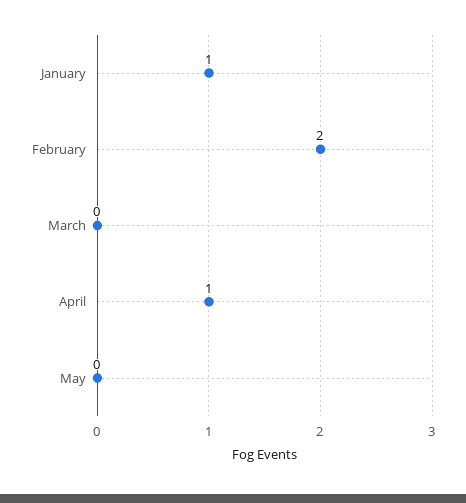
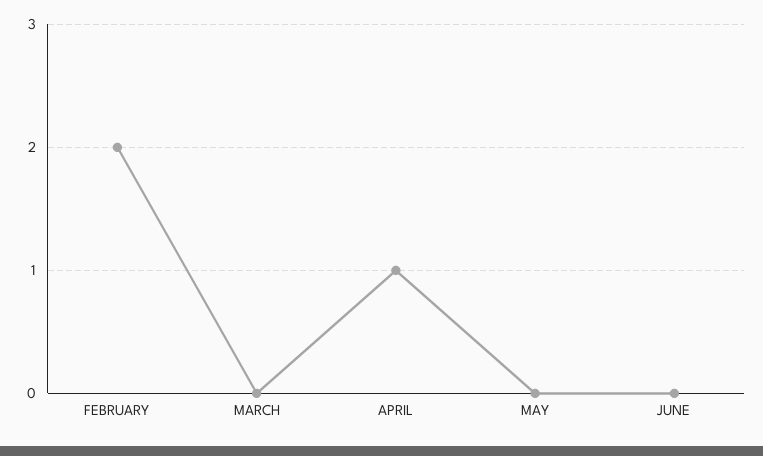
January: 1 -> none
JUNE: none -> 0

